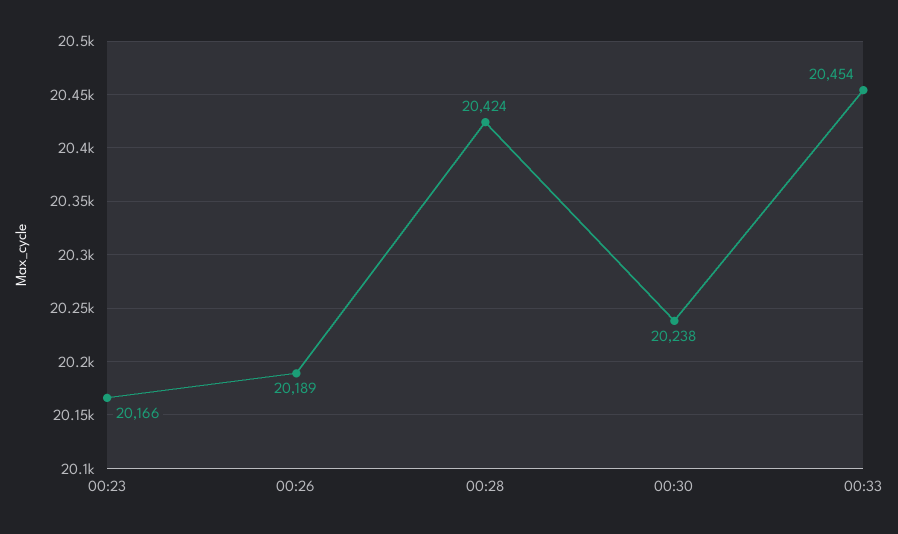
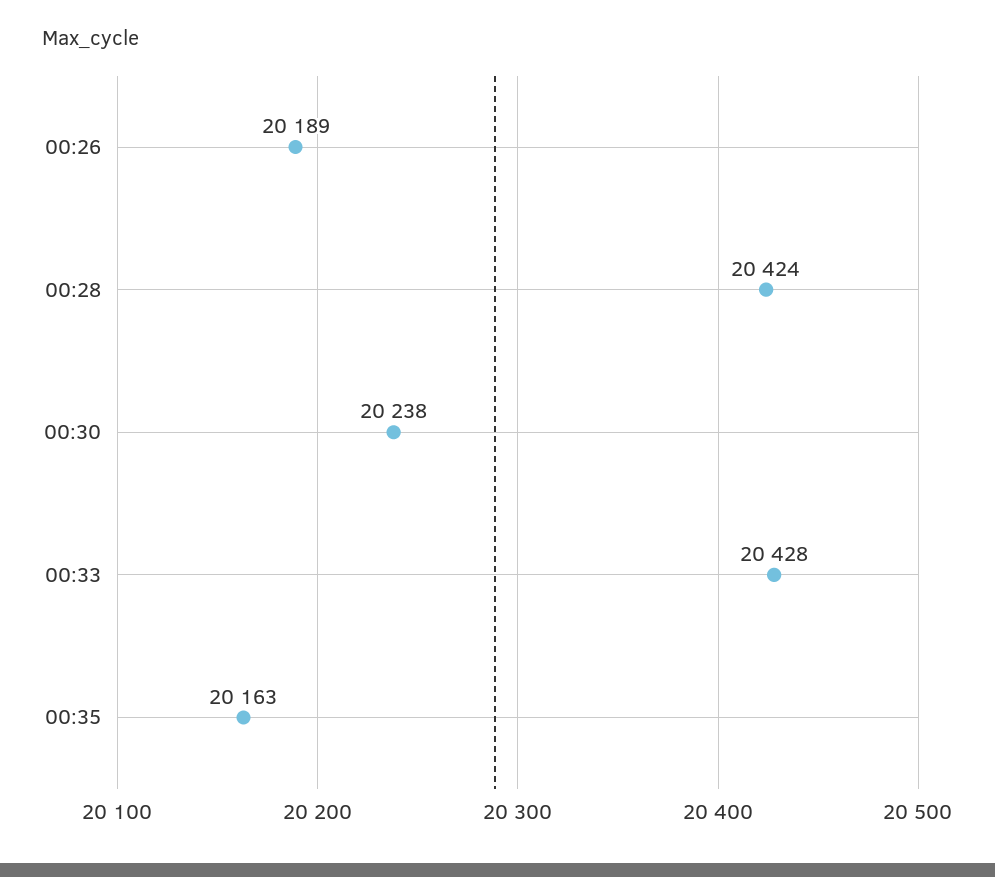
00:23: 20166 -> none
00:33: 20454 -> 20428
00:35: none -> 20163

